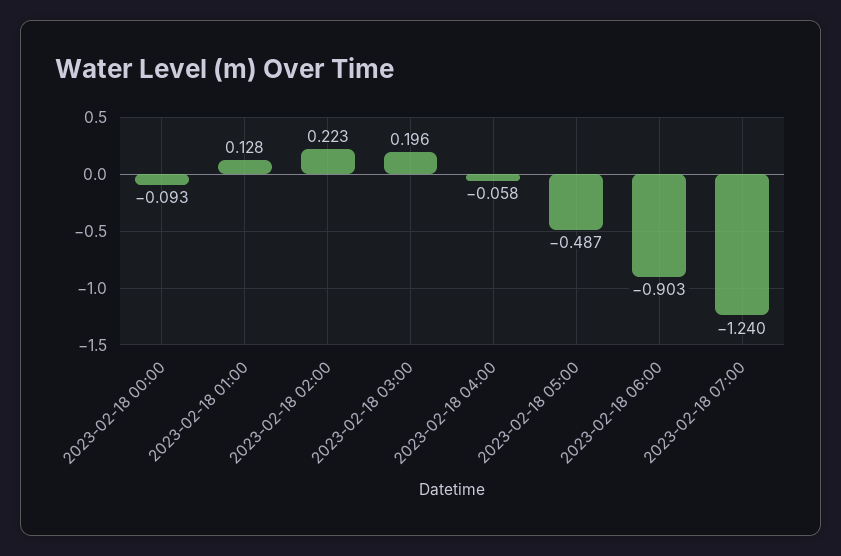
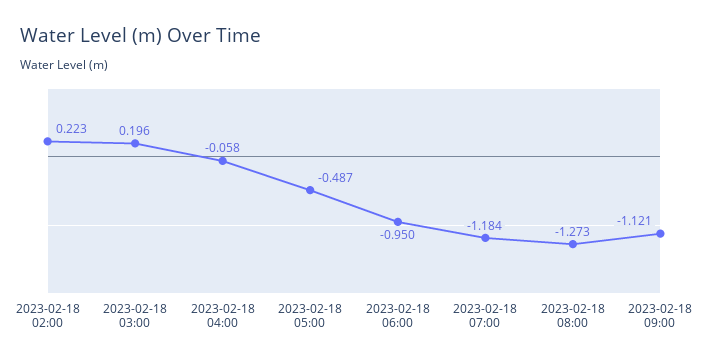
2023-02-18 00:00: -0.093 -> none
2023-02-18 01:00: 0.128 -> none
2023-02-18 06:00: -0.903 -> -0.95
2023-02-18 07:00: -1.24 -> -1.184
2023-02-18 08:00: none -> -1.273
2023-02-18 09:00: none -> -1.121

